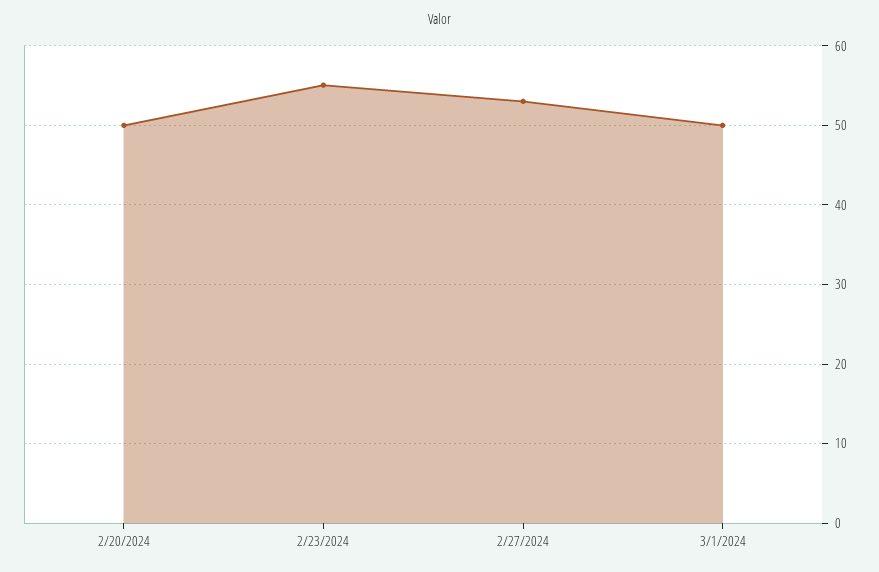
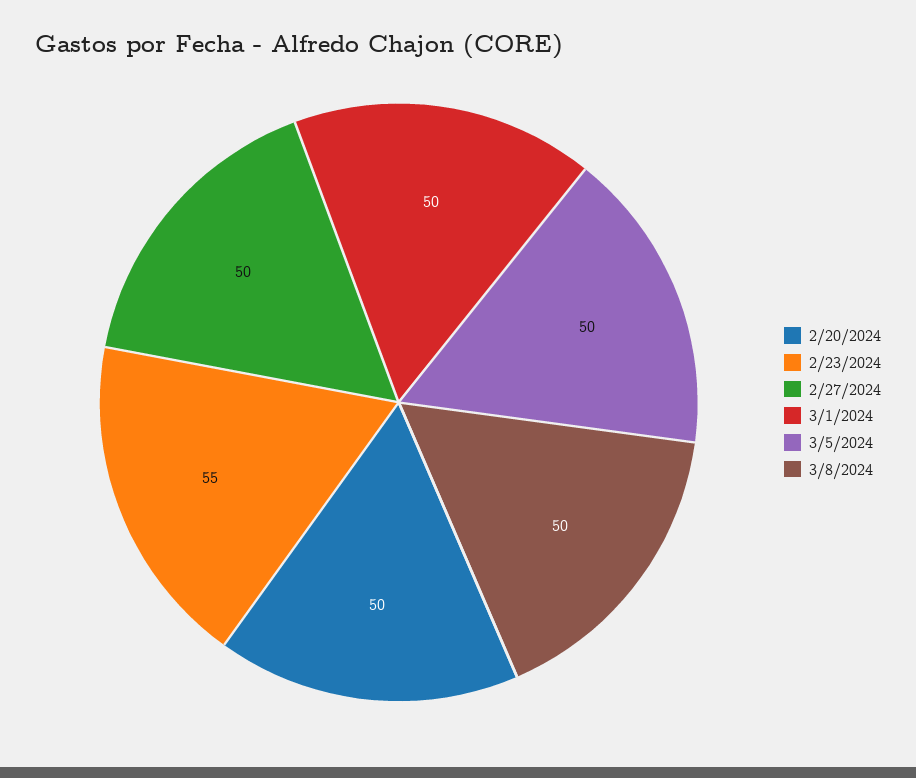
2/27/2024: 53 -> 50
3/5/2024: none -> 50
3/8/2024: none -> 50

